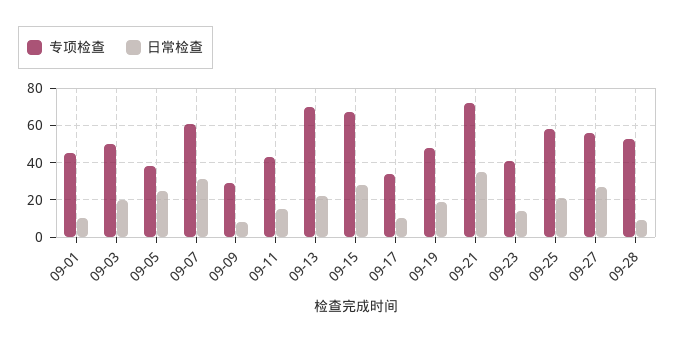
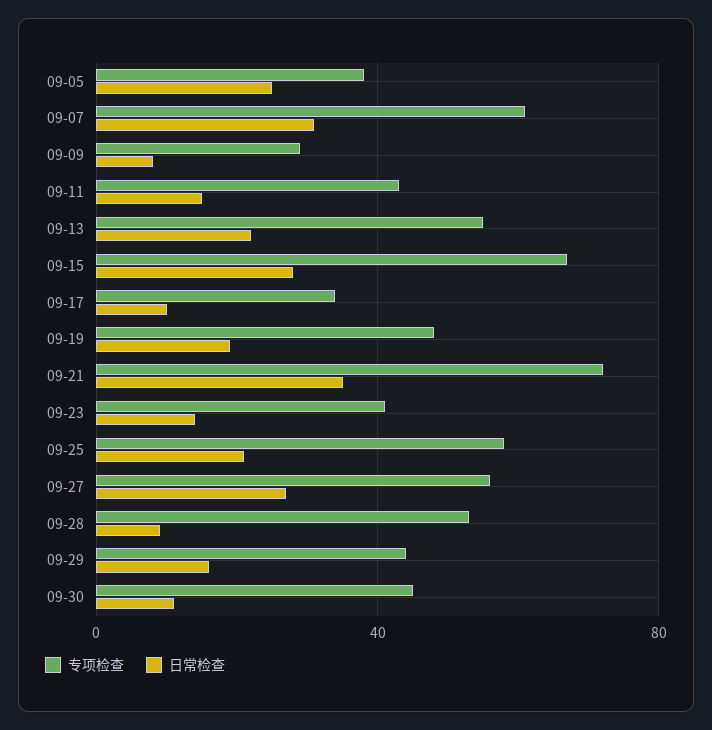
专项检查, 09-01: 45 -> none
日常检查, 09-01: 10 -> none
专项检查, 09-03: 50 -> none
日常检查, 09-03: 20 -> none
专项检查, 09-13: 70 -> 55
专项检查, 09-29: none -> 45
日常检查, 09-29: none -> 15
专项检查, 09-30: none -> 45
日常检查, 09-30: none -> 10

